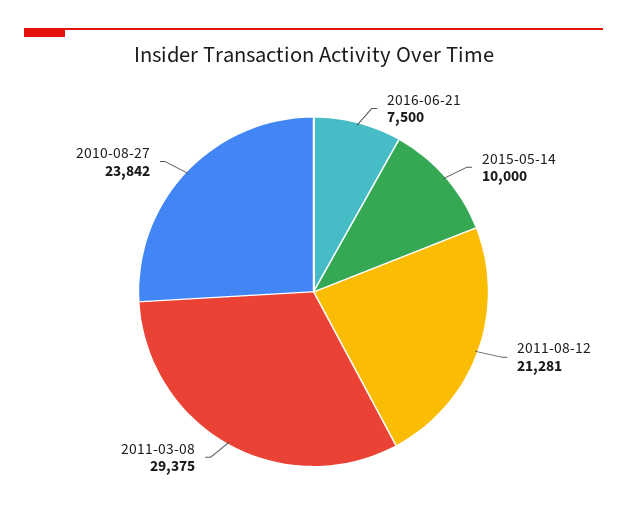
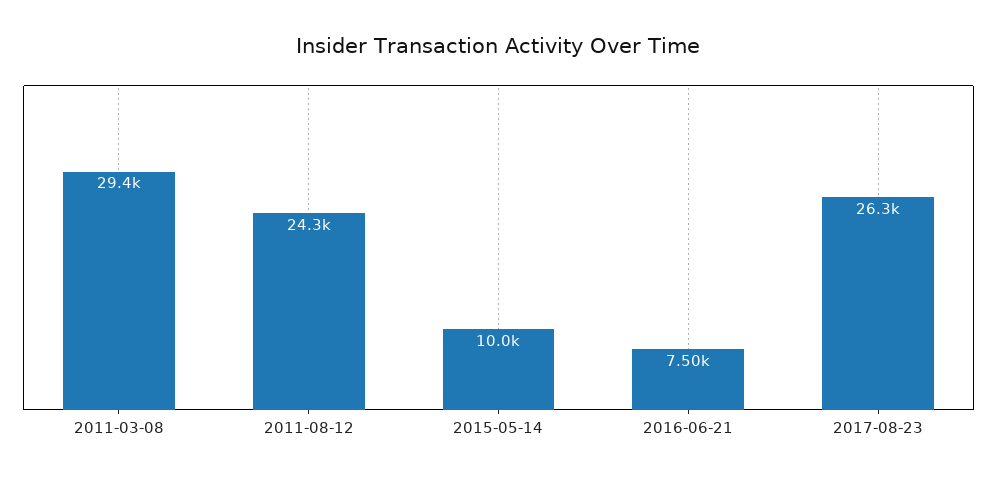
2011-08-12: 21281 -> 24300
2010-08-27: 23842 -> none
2017-08-23: none -> 26300

